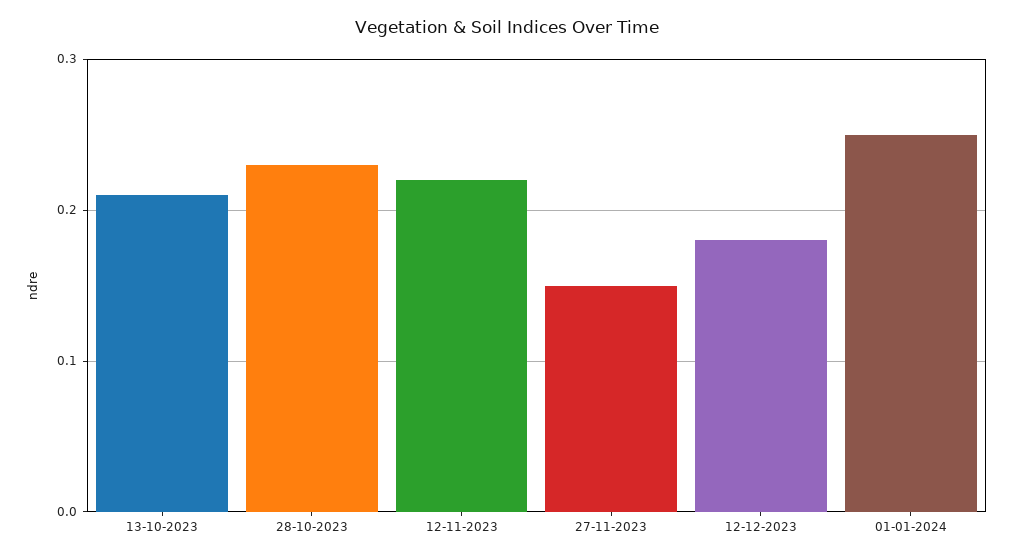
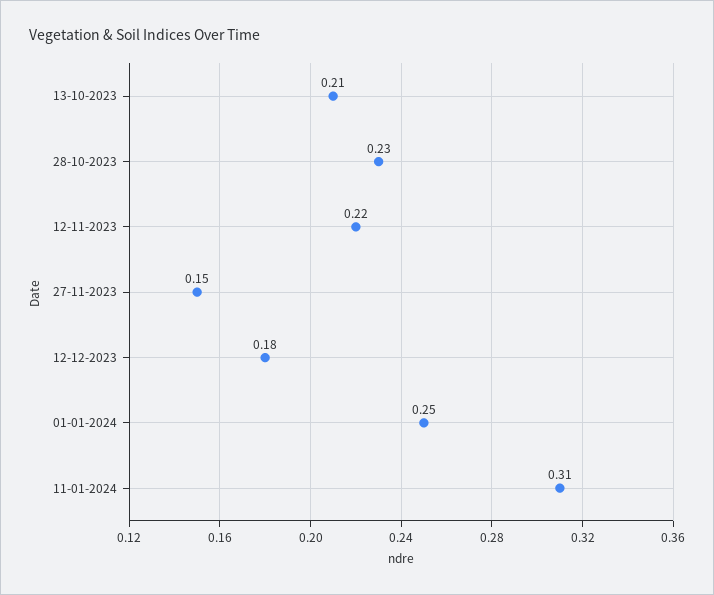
11-01-2024: none -> 0.31

